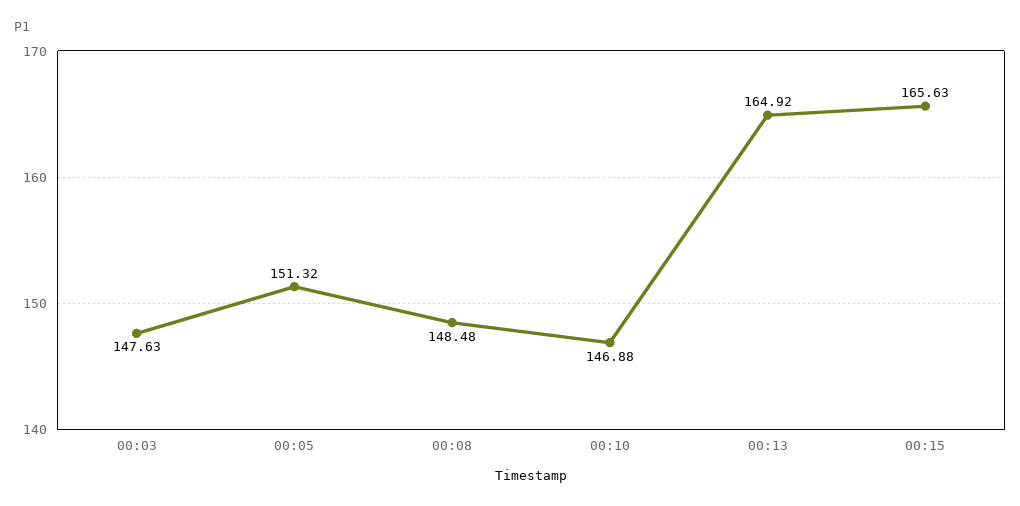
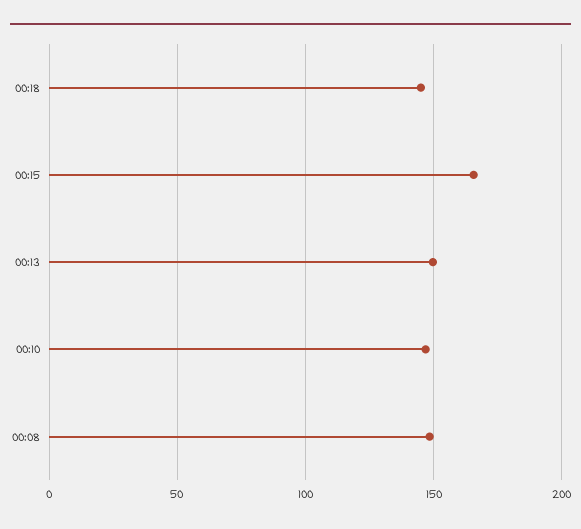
00:03: 147.63 -> none
00:05: 151.32 -> none
00:13: 164.92 -> 150
00:18: none -> 145

